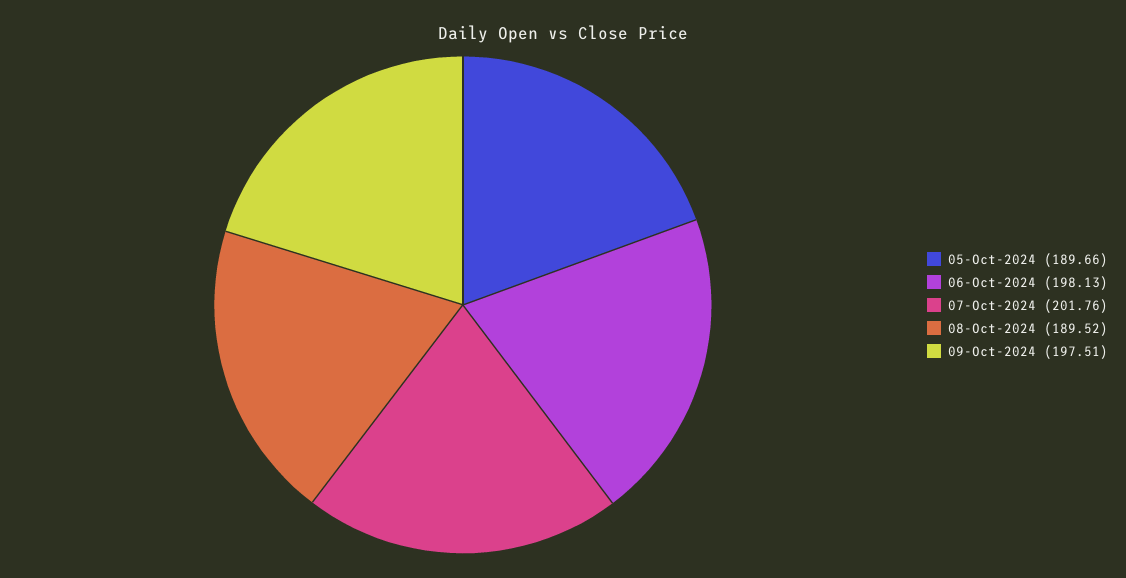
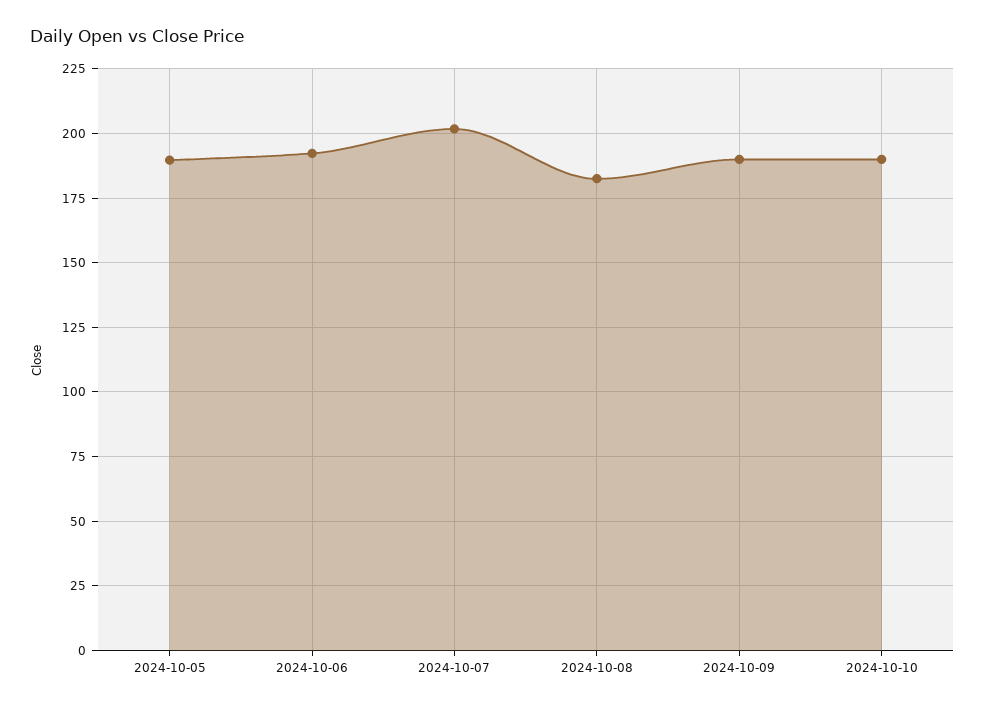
06-Oct-2024: 198.13 -> 192.5
08-Oct-2024: 189.52 -> 182.5
09-Oct-2024: 197.51 -> 190
2024-10-10: none -> 190

